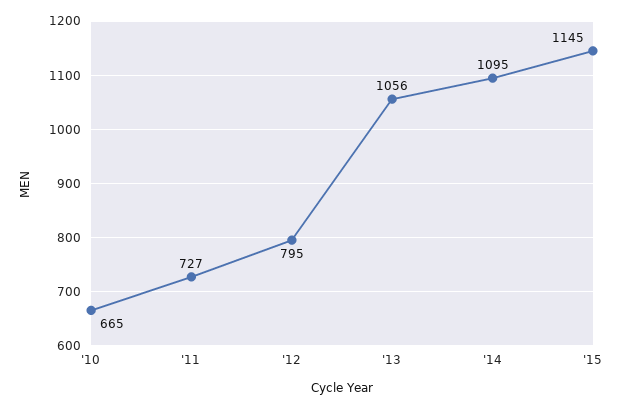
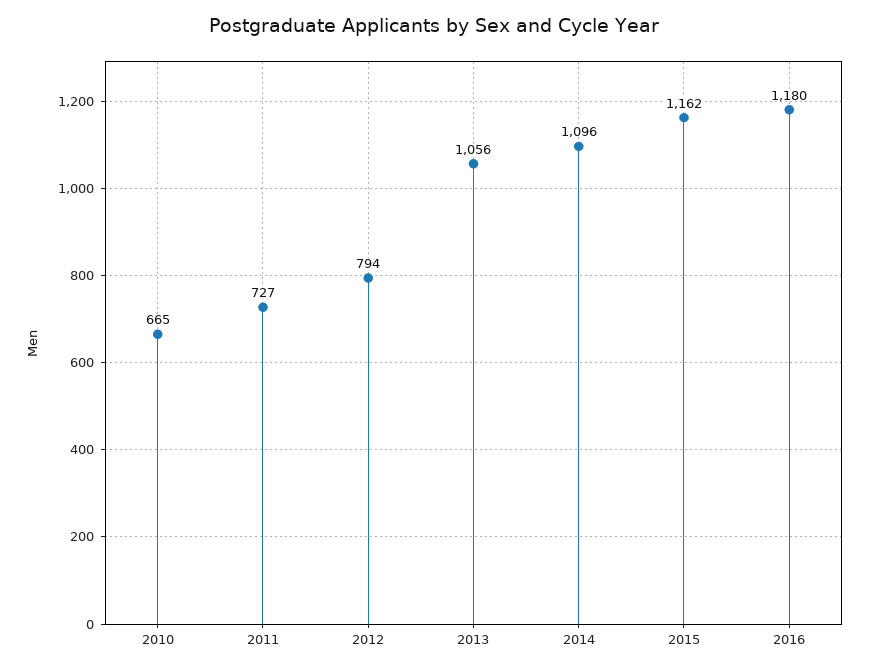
'12: 795 -> 794
'14: 1095 -> 1096
'15: 1145 -> 1162
2016: none -> 1180

